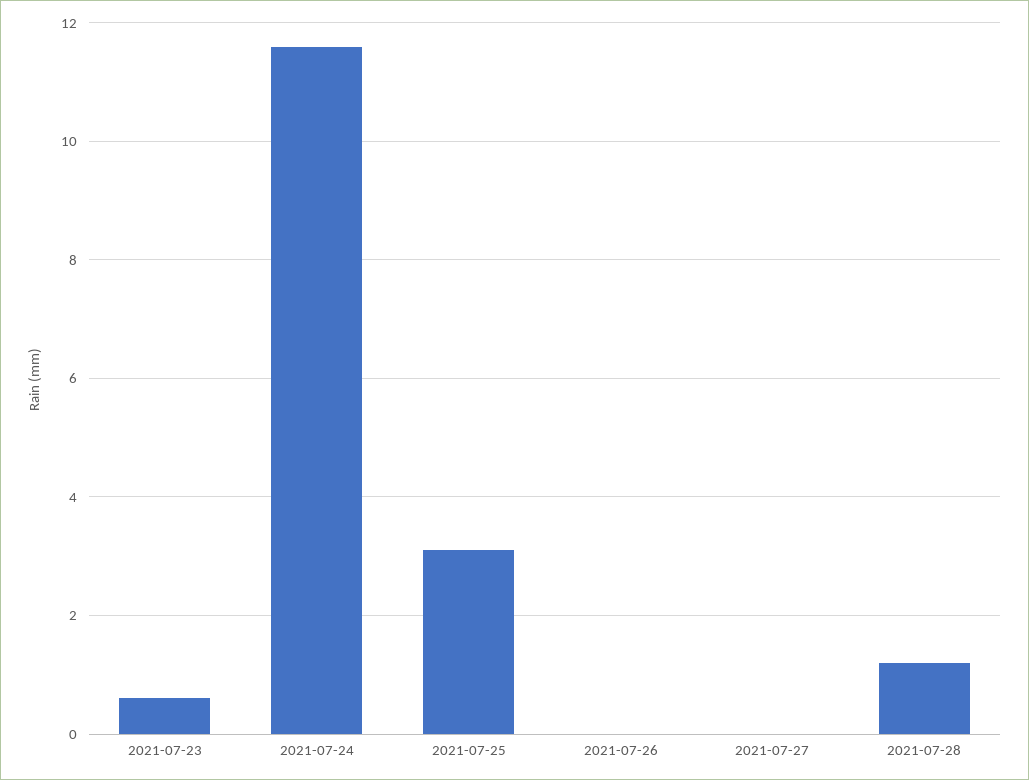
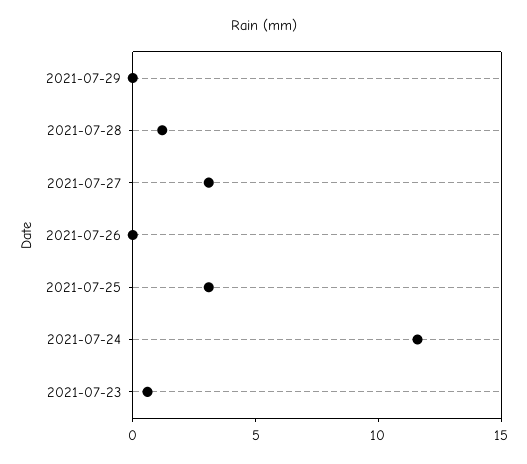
2021-07-27: 0 -> 3
2021-07-29: none -> 0

